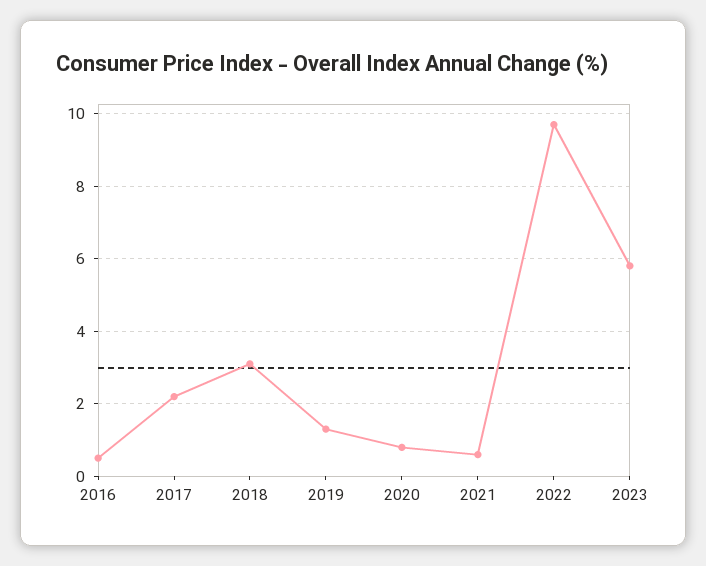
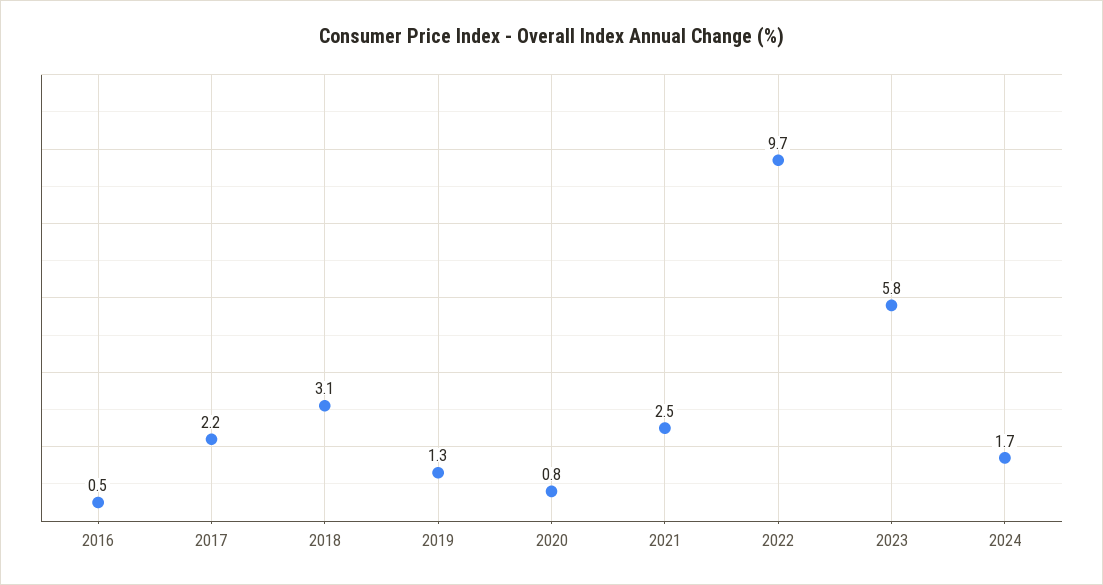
2021: 0.5 -> 2.5
2024: none -> 1.7

